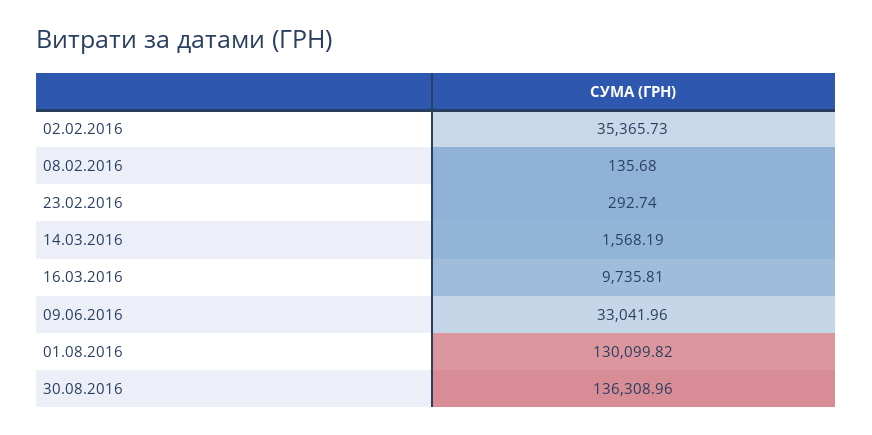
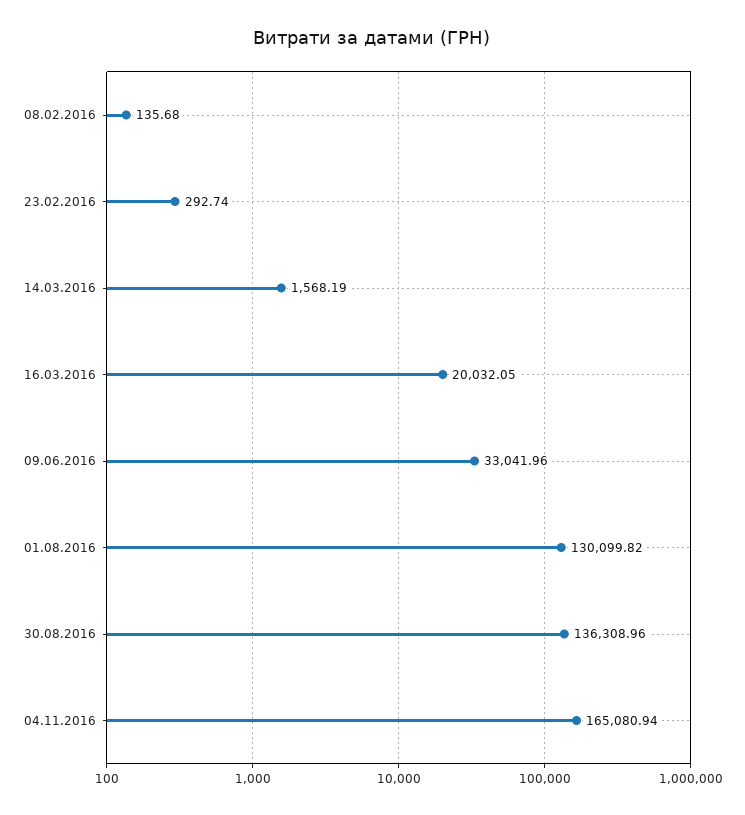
02.02.2016: 35365.73 -> none
16.03.2016: 9735.81 -> 20032.05
04.11.2016: none -> 165080.94

